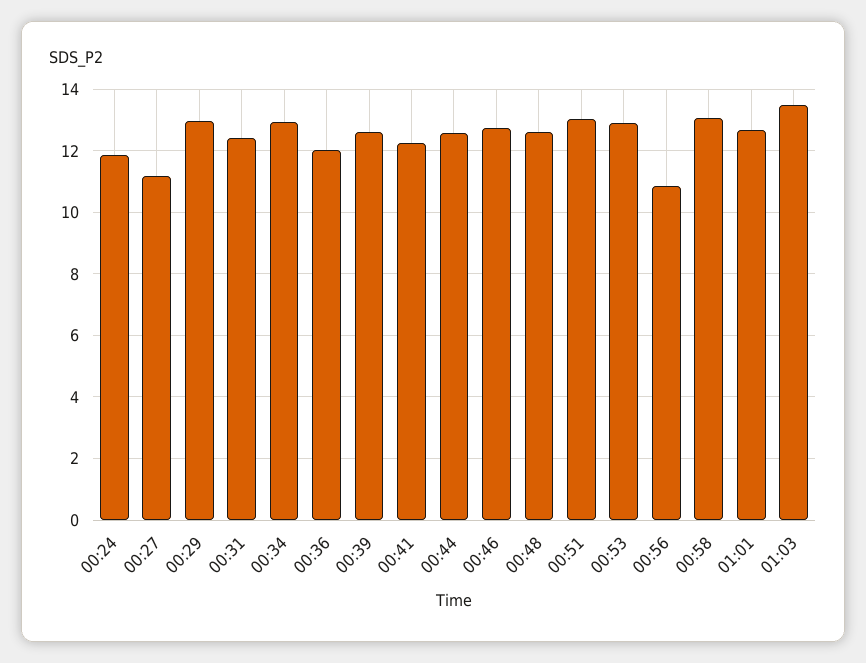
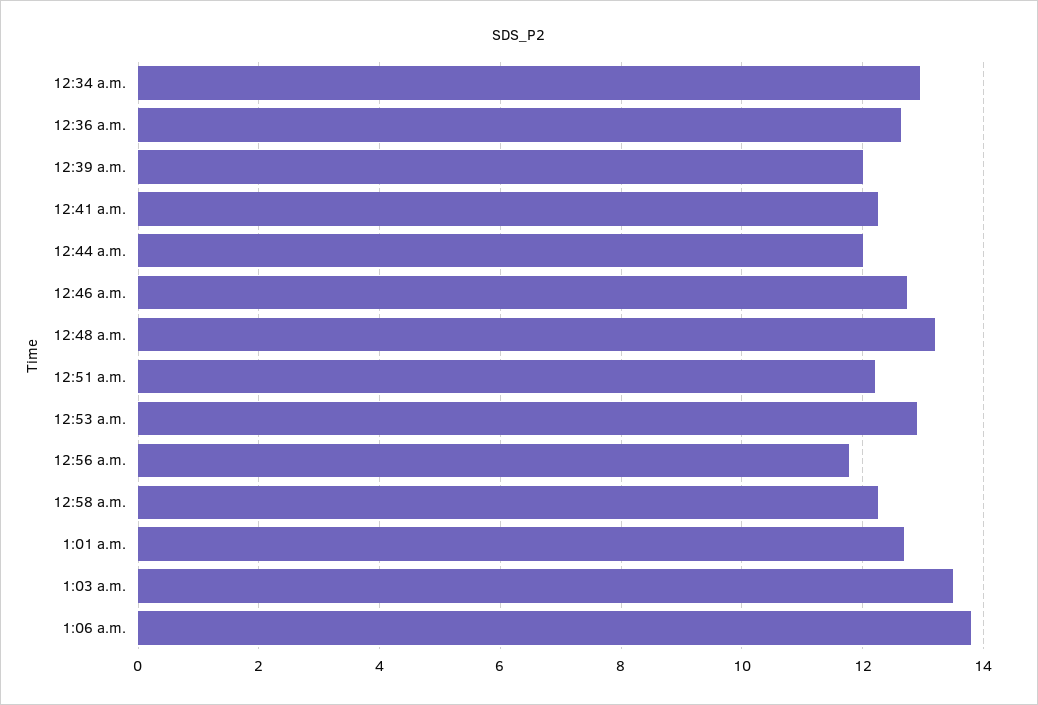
00:24: 11.8 -> none
00:27: 11.2 -> none
00:29: 13 -> none
00:31: 12.4 -> none
00:36: 12 -> 12.6
00:39: 12.6 -> 12
00:44: 12.6 -> 12
00:48: 12.6 -> 13.2
00:51: 13 -> 12.2
00:56: 10.8 -> 11.8
00:58: 13 -> 12.2
1:06 a.m.: none -> 13.8

